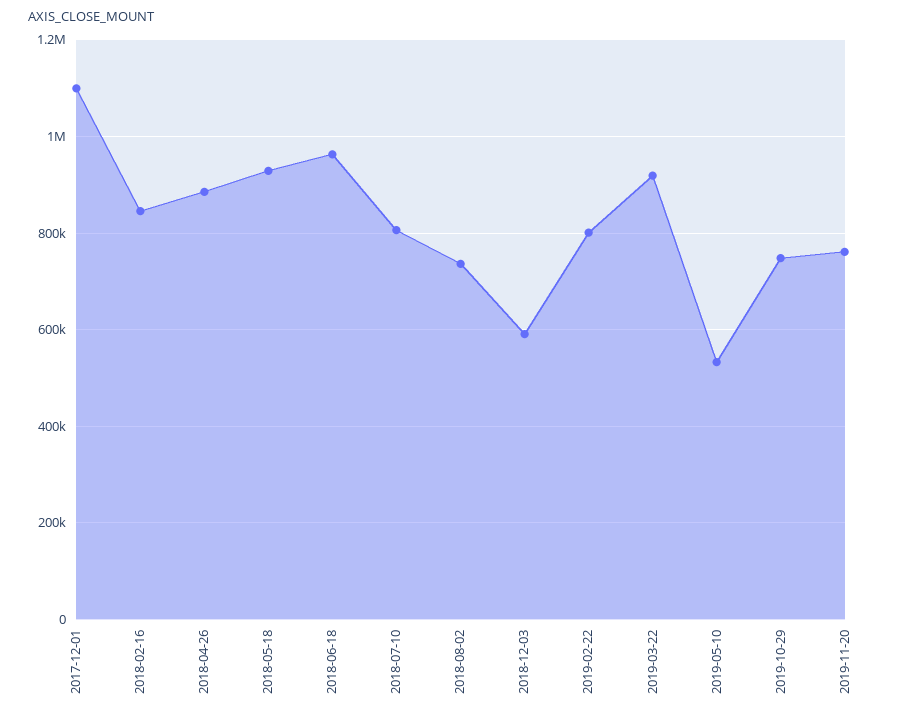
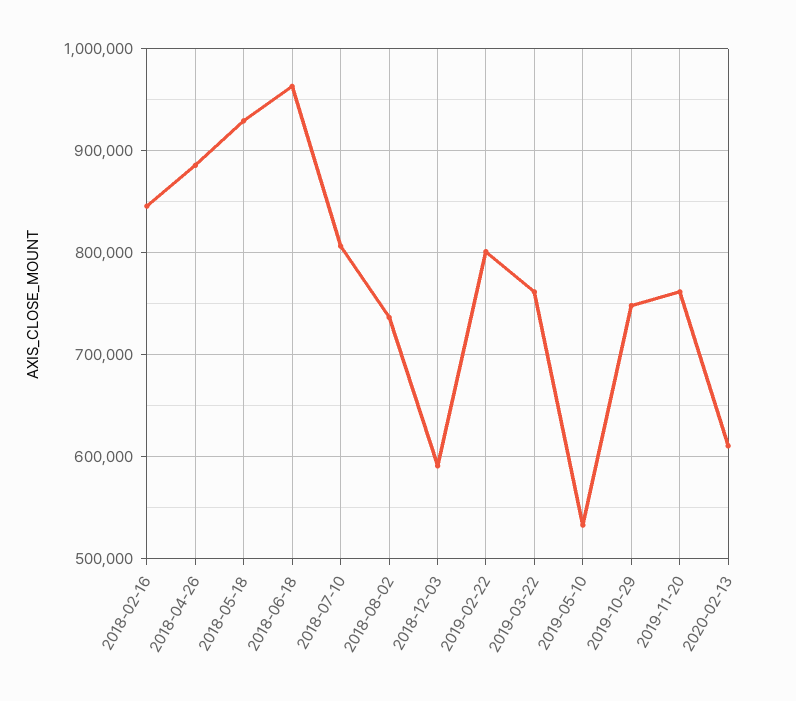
2017-12-01: 1100000 -> none
2019-03-22: 920000 -> 760000
2020-02-13: none -> 610000

